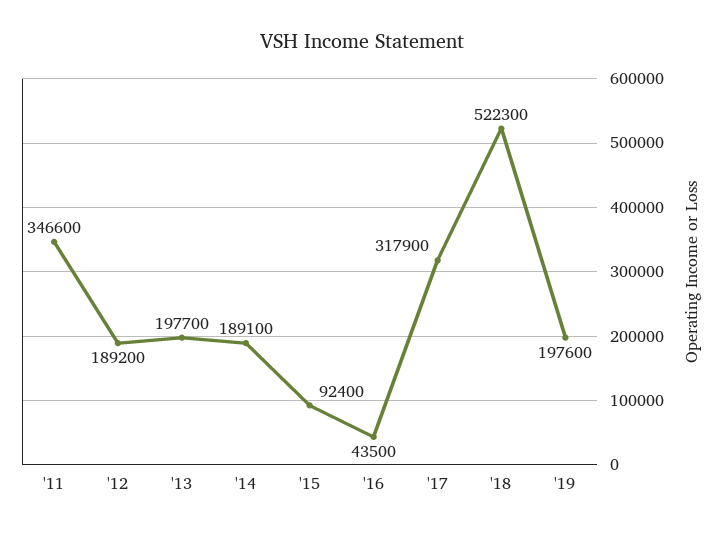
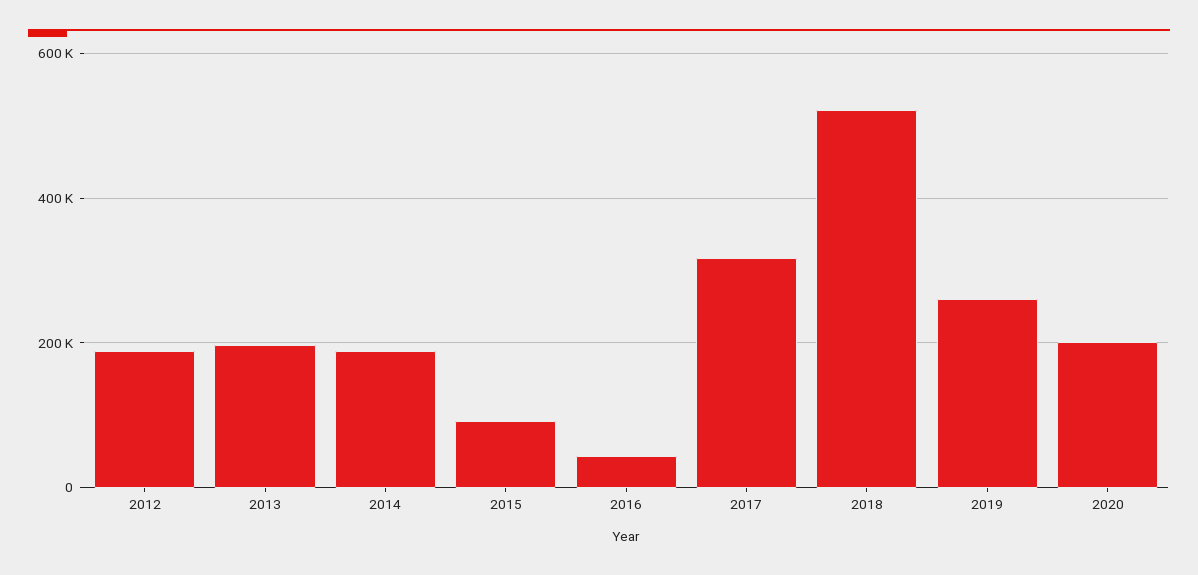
'11: 346600 -> none
'19: 197600 -> 260000
2020: none -> 200000

